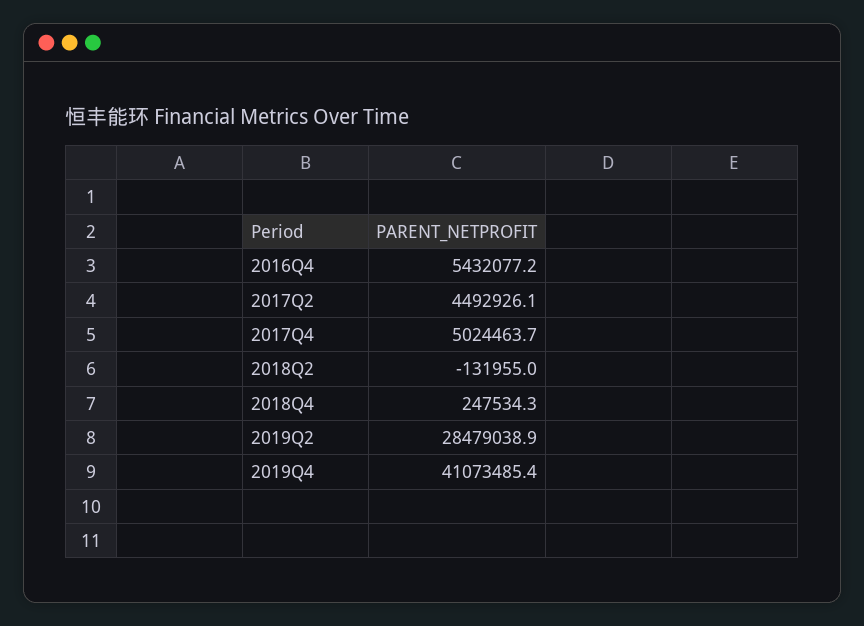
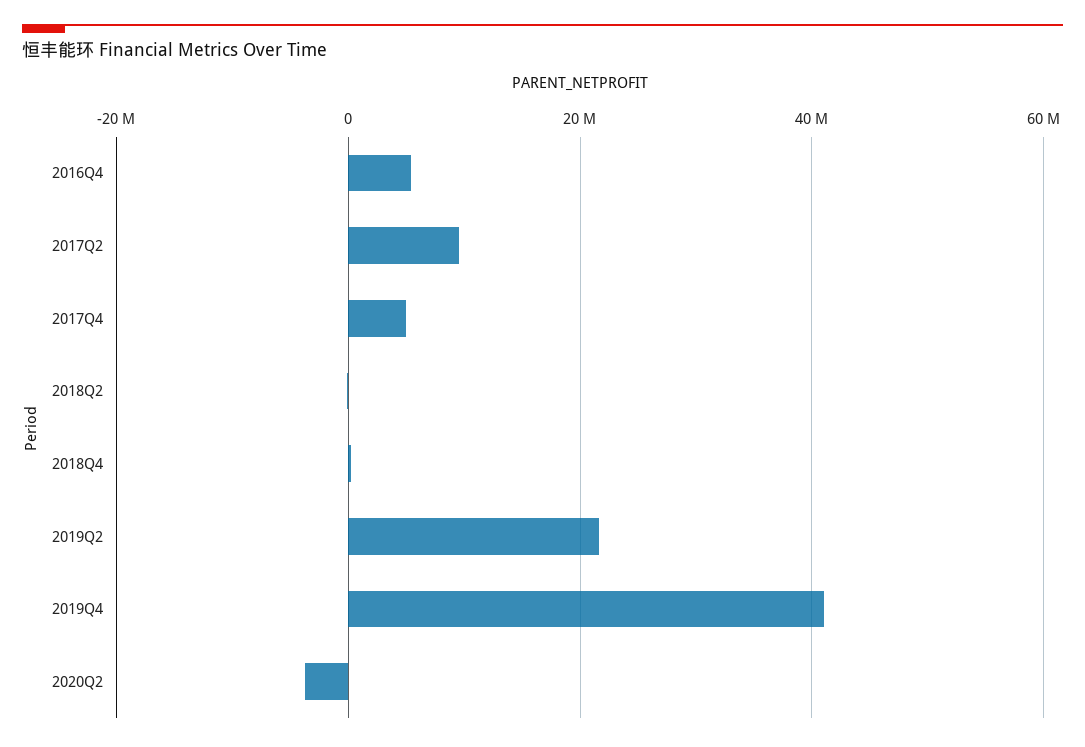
2017Q2: 4492926.1 -> 10000000
2019Q2: 28479038.9 -> 22000000
2020Q2: none -> -4000000

